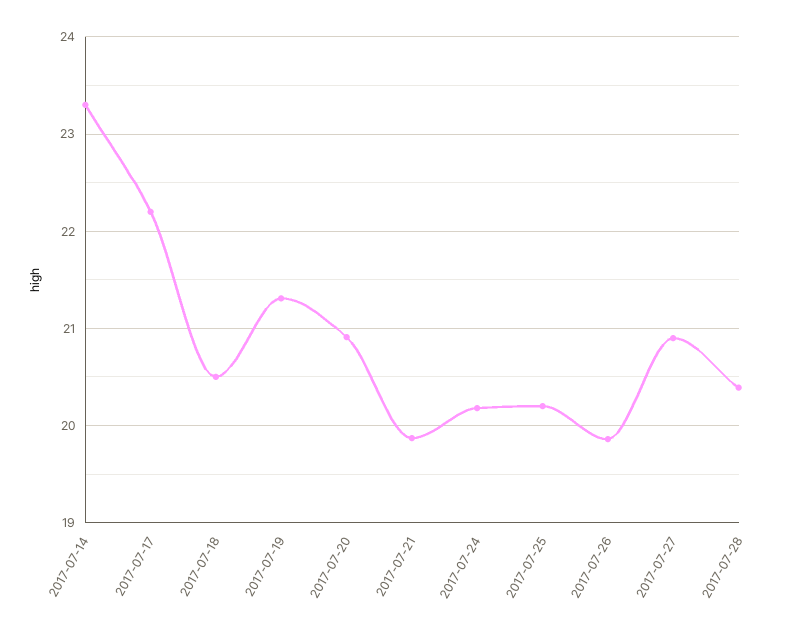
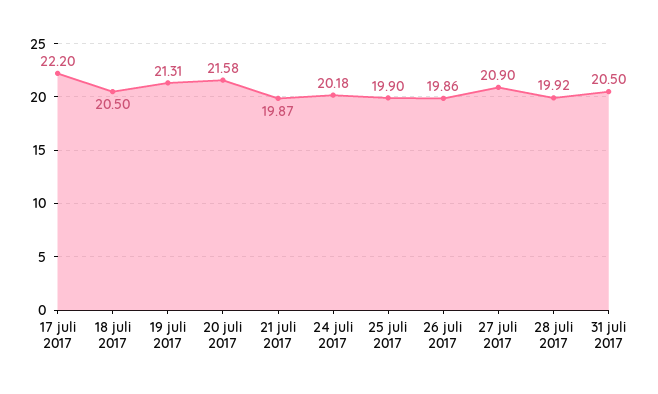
2017-07-14: 23.3 -> none
2017-07-20: 20.9 -> 21.58
2017-07-25: 20.2 -> 19.9
2017-07-28: 20.4 -> 19.92
31 juli 2017: none -> 20.5

